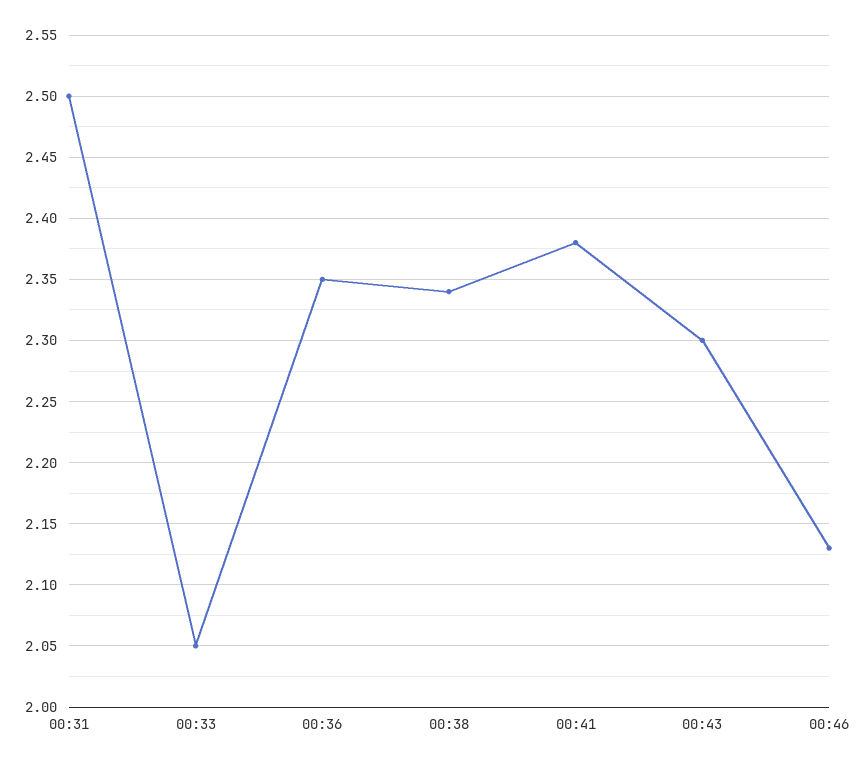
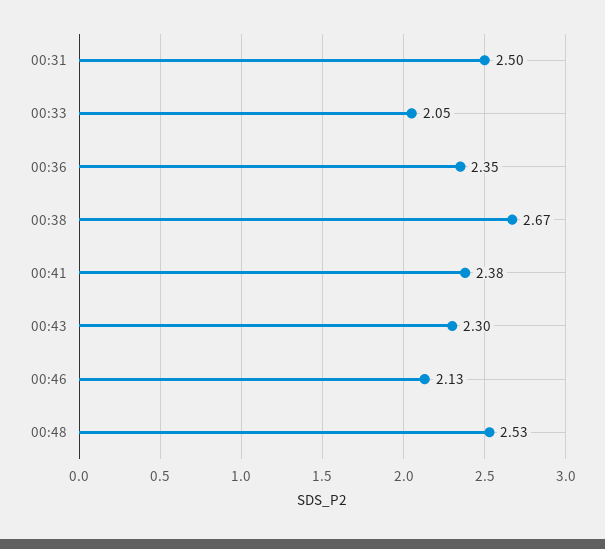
00:38: 2.34 -> 2.67
00:48: none -> 2.53

